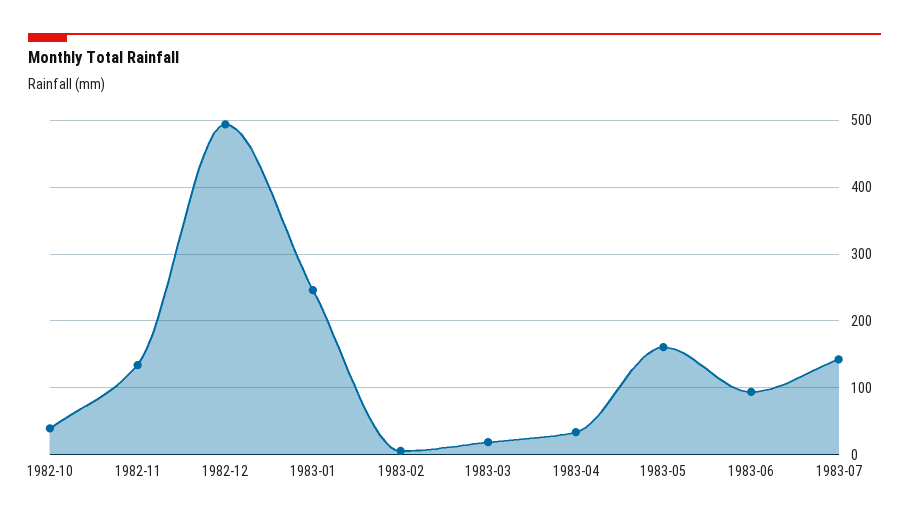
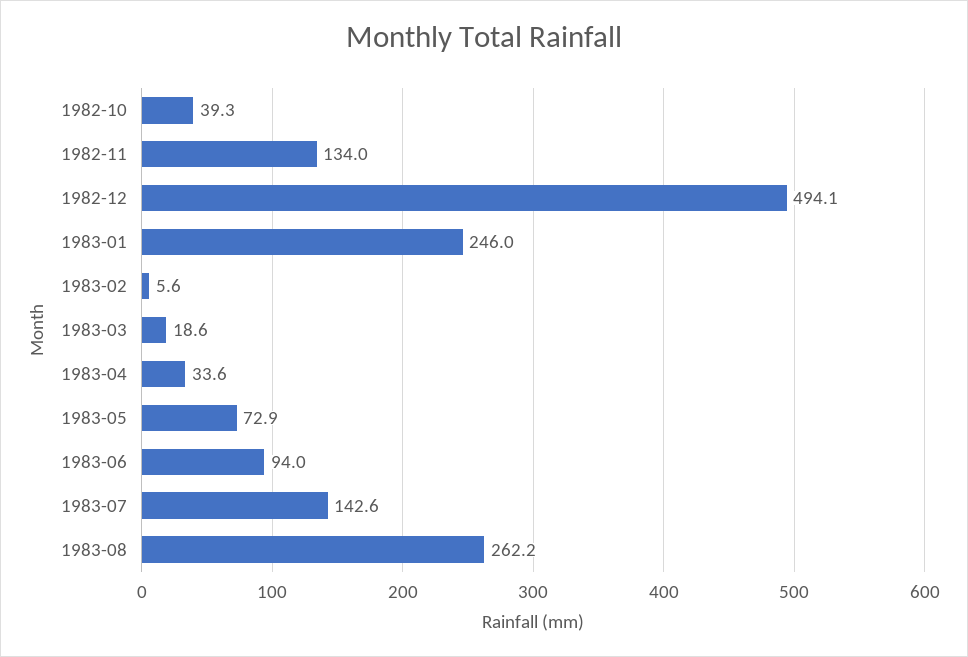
1983-05: 160 -> 72.9
1983-08: none -> 262.2

